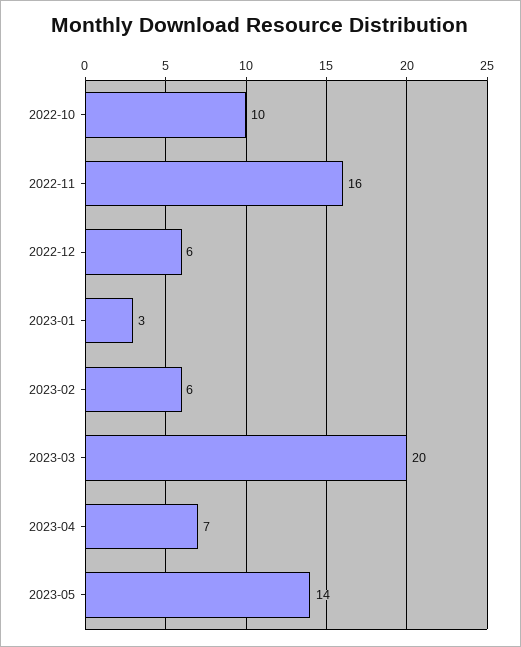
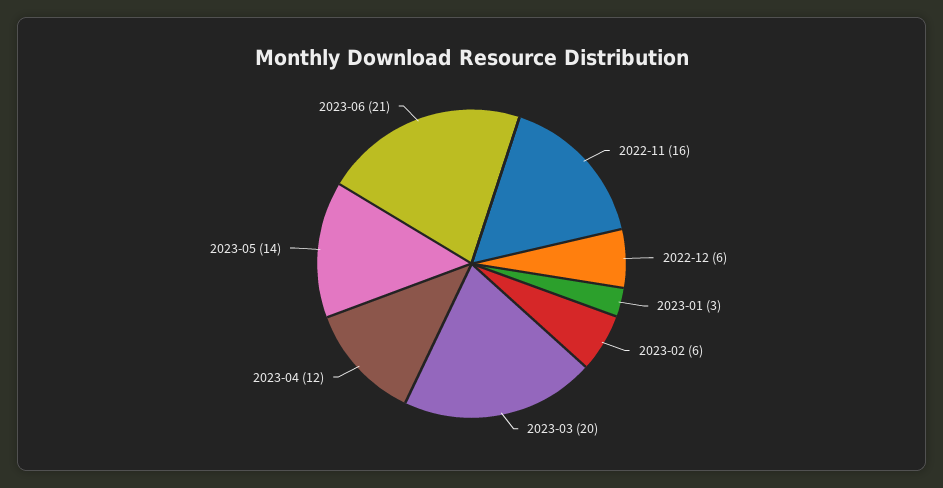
2022-10: 10 -> none
2023-04: 7 -> 12
2023-06: none -> 21

